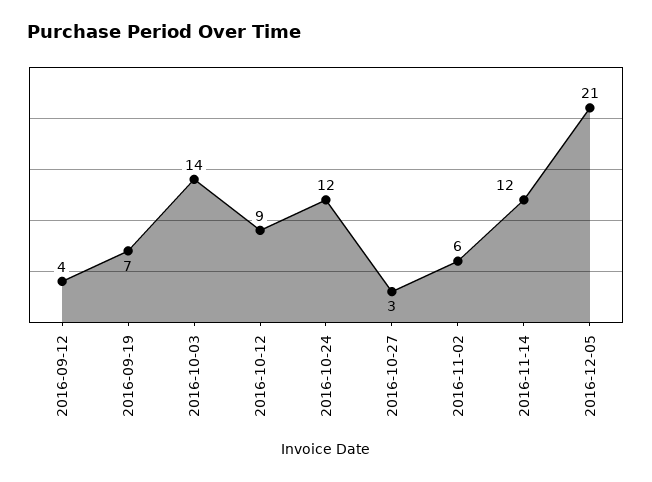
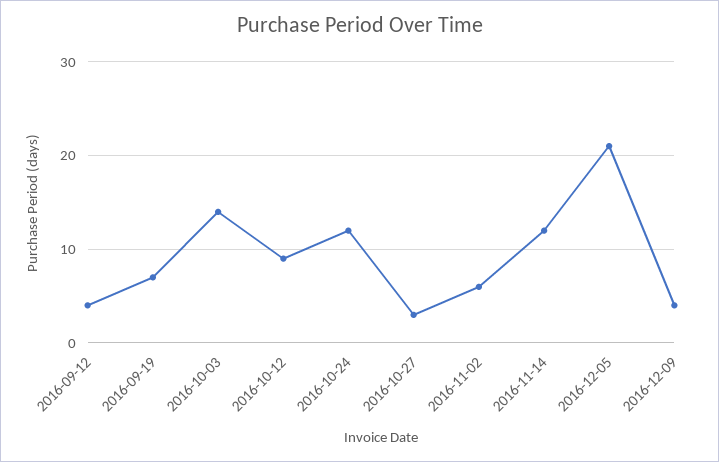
2016-12-09: none -> 4

